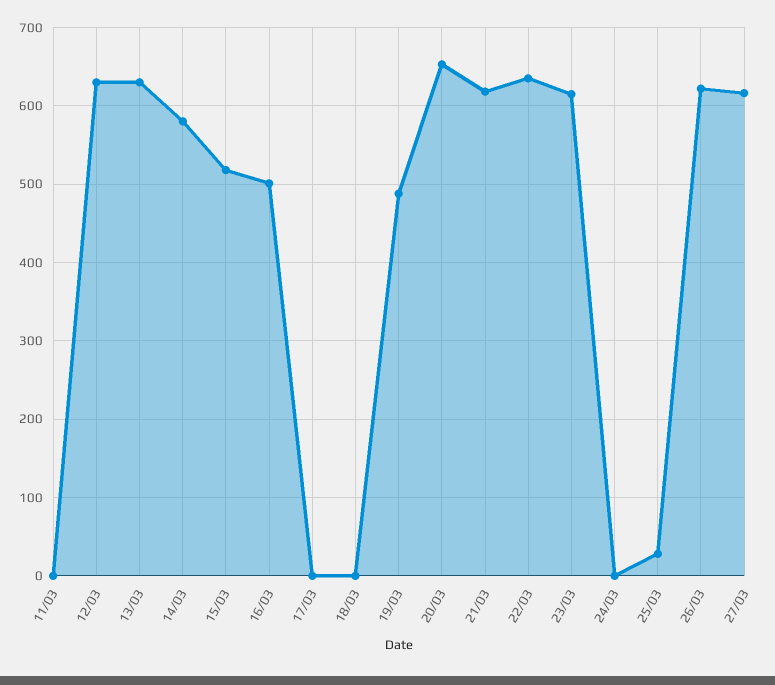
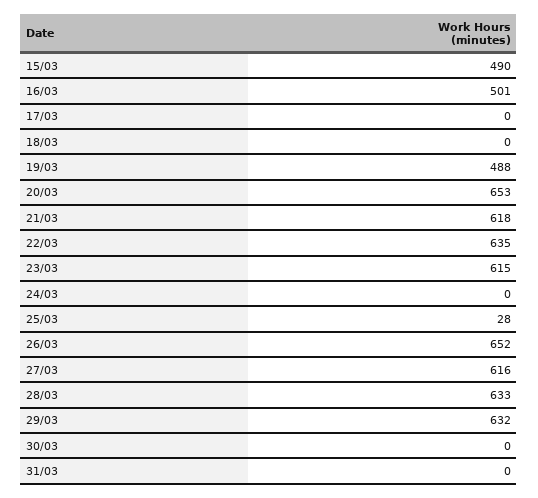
11/03: 0 -> none
12/03: 630 -> none
13/03: 630 -> none
14/03: 580 -> none
15/03: 520 -> 490
26/03: 620 -> 652
28/03: none -> 633
29/03: none -> 632
30/03: none -> 0
31/03: none -> 0

